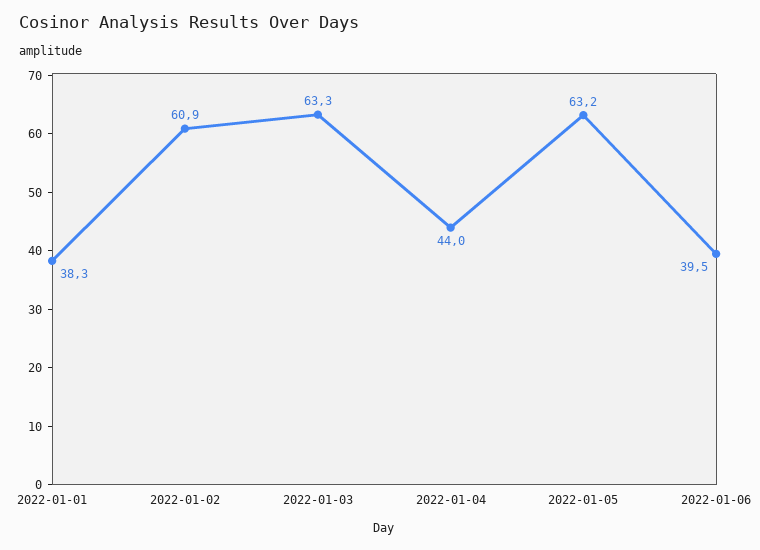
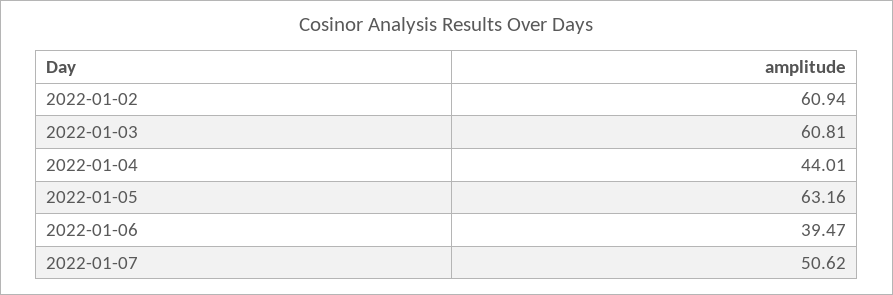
2022-01-01: 38.3 -> none
2022-01-03: 63.3 -> 60.81
2022-01-07: none -> 50.62

